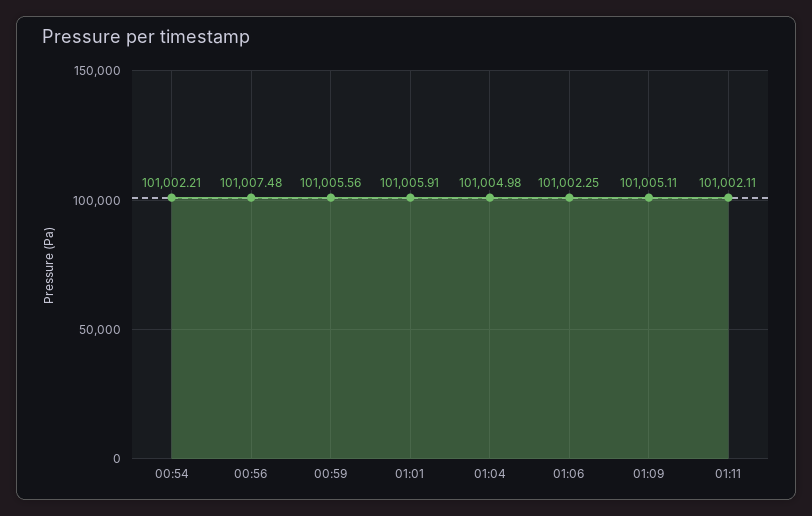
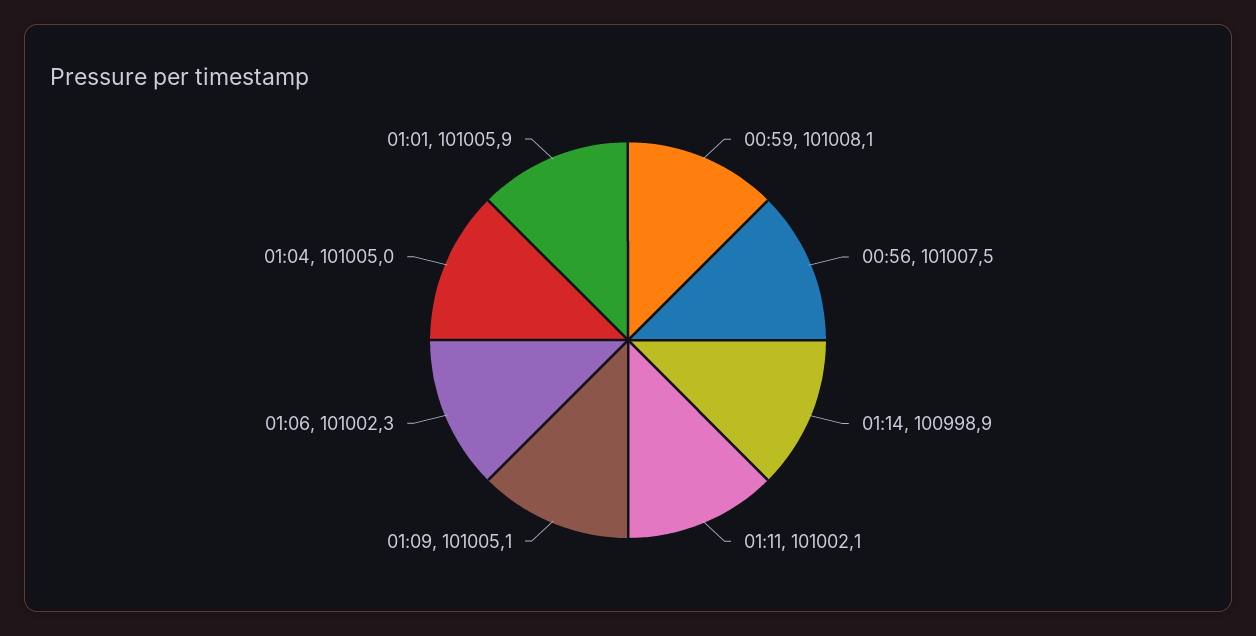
00:54: 101002.21 -> none
00:59: 101005.56 -> 101008.1
01:14: none -> 100998.9

